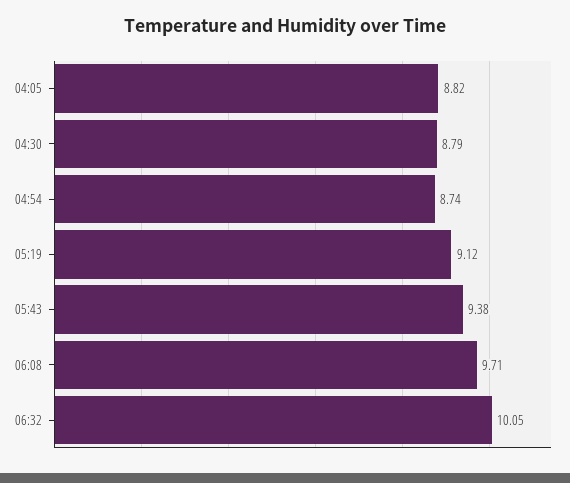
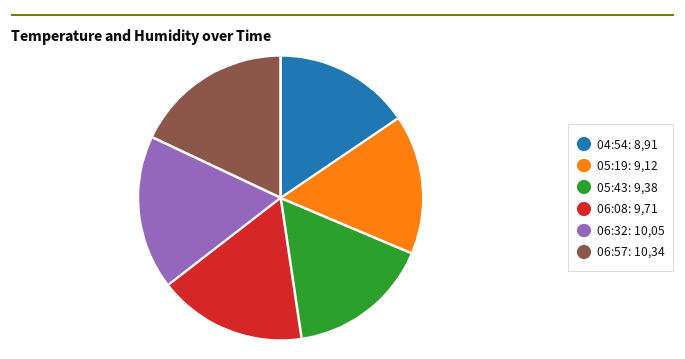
04:05: 8.82 -> none
04:30: 8.79 -> none
04:54: 8.74 -> 8.91
06:57: none -> 10.34

